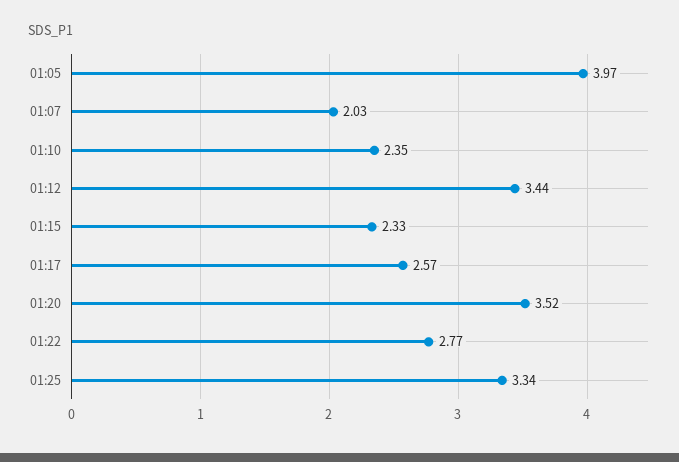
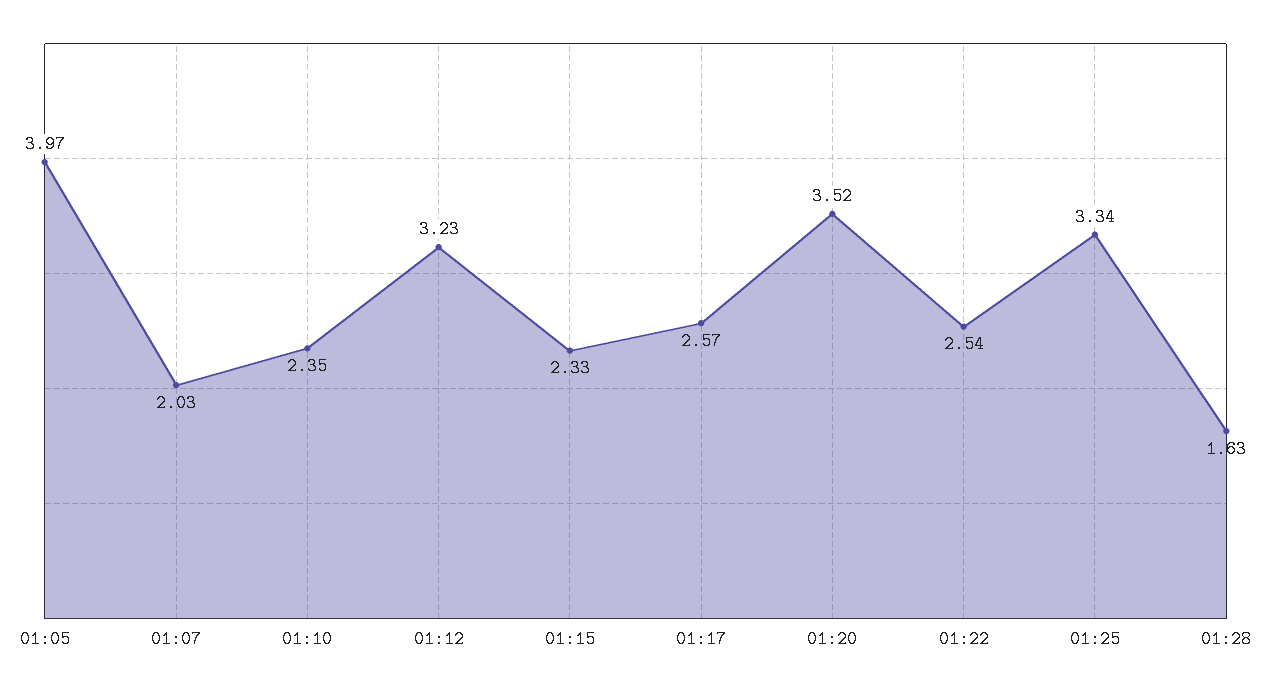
01:12: 3.44 -> 3.23
01:22: 2.77 -> 2.54
01:28: none -> 1.63

